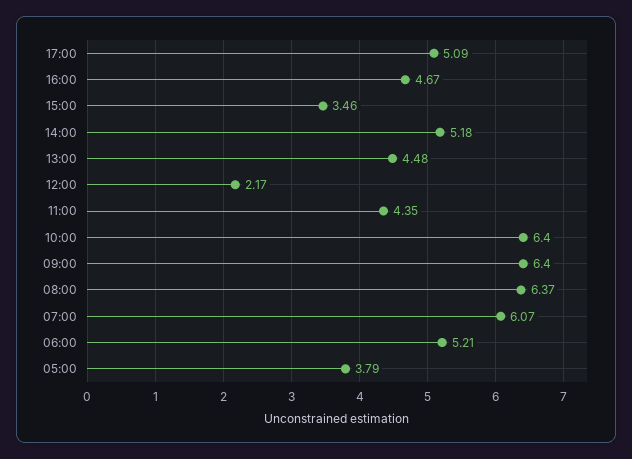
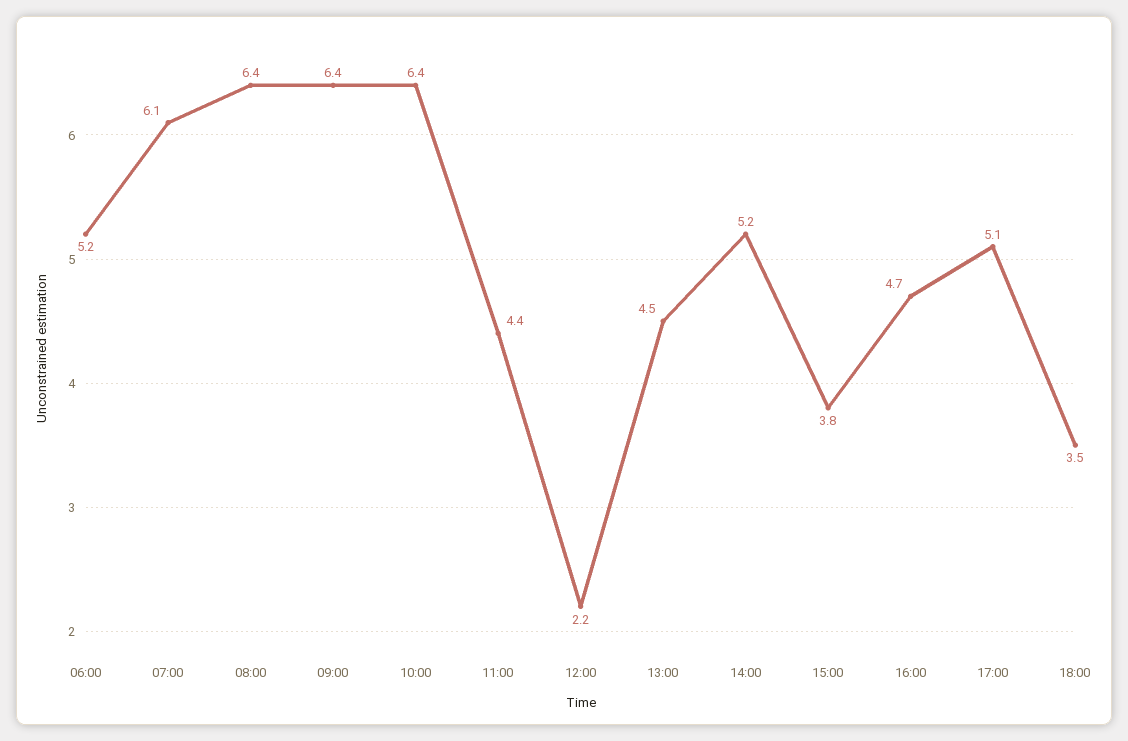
15:00: 3.46 -> 3.8
05:00: 3.79 -> none
18:00: none -> 3.5

